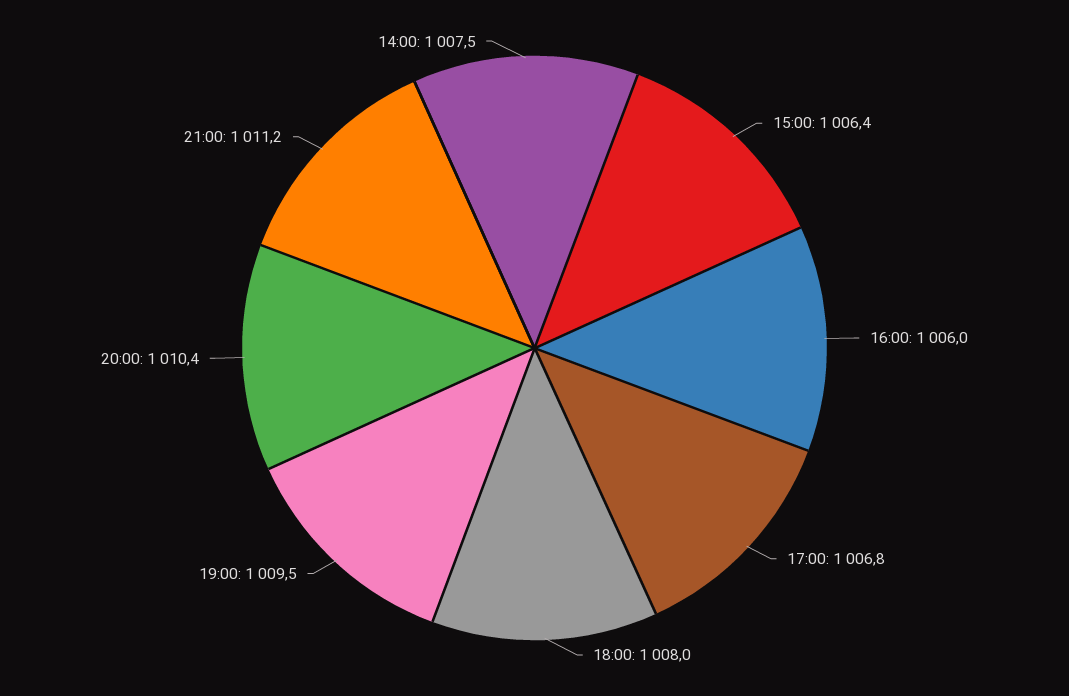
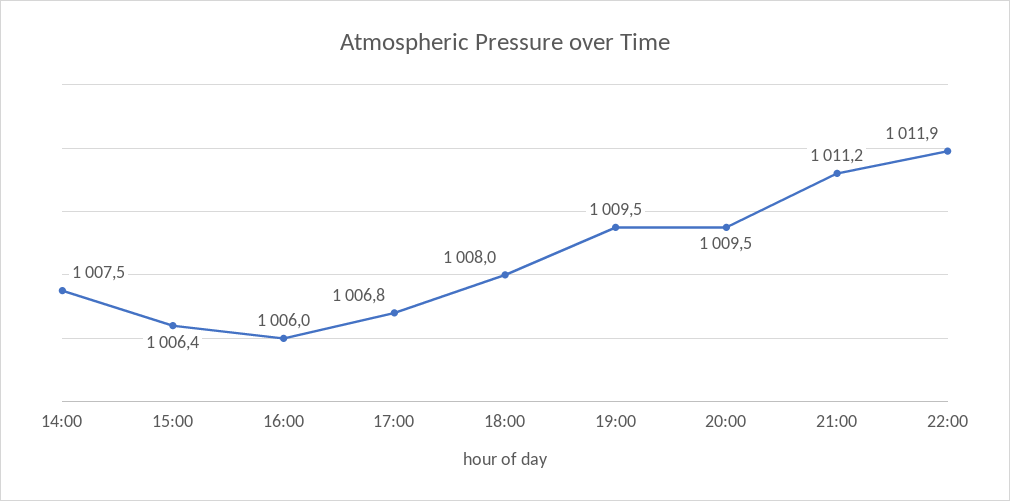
20:00: 1010.4 -> 1009.5
22:00: none -> 1011.9

